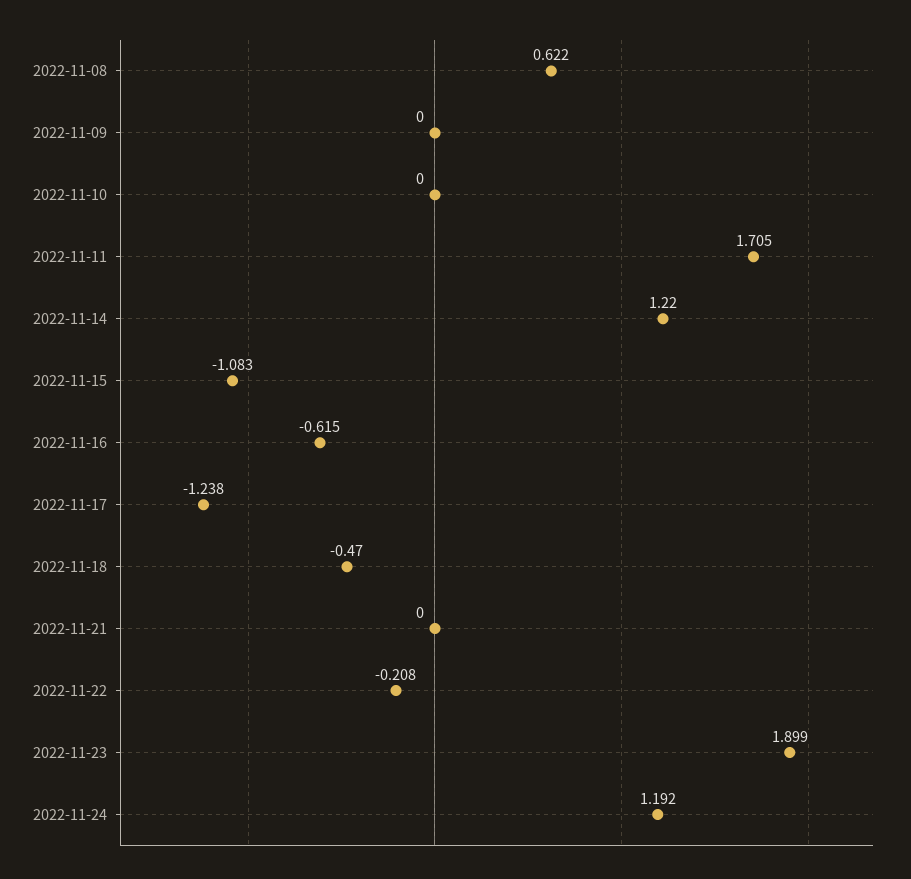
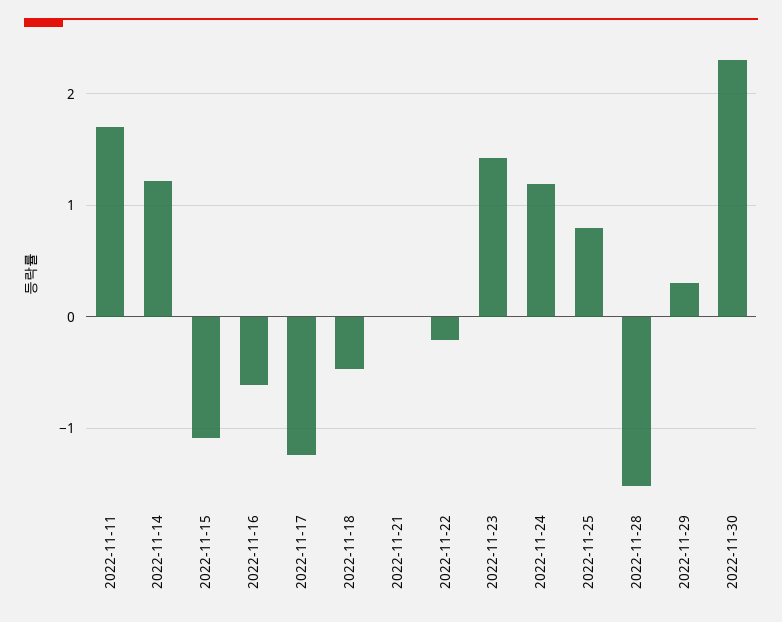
2022-11-08: 0.622 -> none
2022-11-09: 0 -> none
2022-11-10: 0 -> none
2022-11-23: 1.899 -> 1.4
2022-11-25: none -> 0.8
2022-11-28: none -> -1.5
2022-11-29: none -> 0.3
2022-11-30: none -> 2.3

